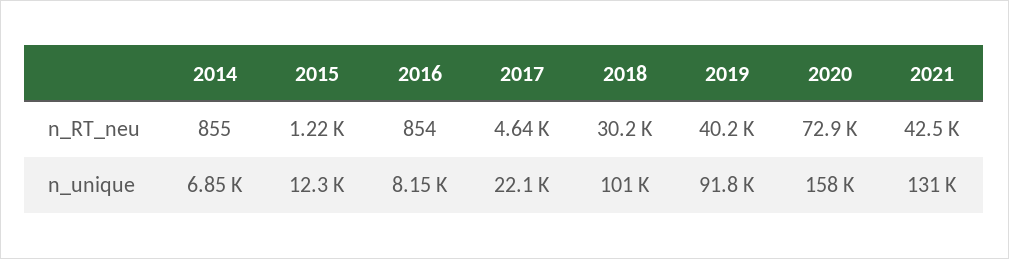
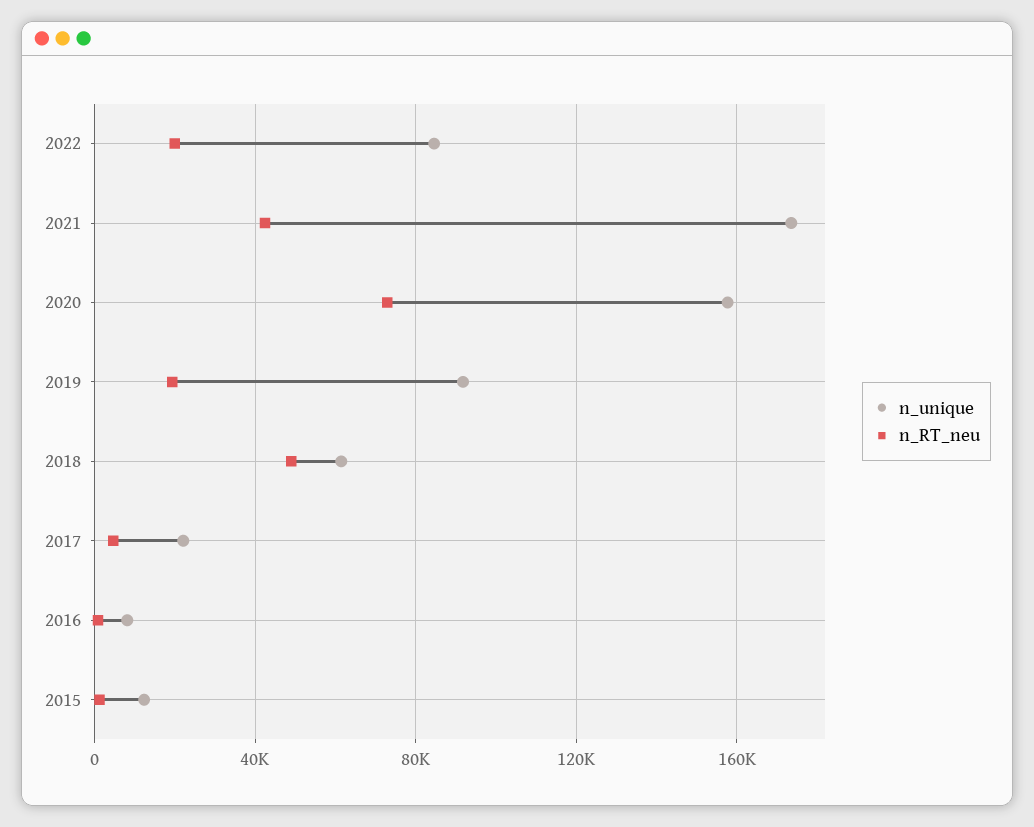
n_RT_neu, 2014: 855 -> none
n_RT_neu, 2018: 30200 -> 50000
n_RT_neu, 2019: 40200 -> 20000
n_unique, 2014: 6850 -> none
n_unique, 2018: 101000 -> 60000
n_unique, 2021: 131000 -> 175000
n_unique, 2022: none -> 85000
n_RT_neu, 2022: none -> 20000

